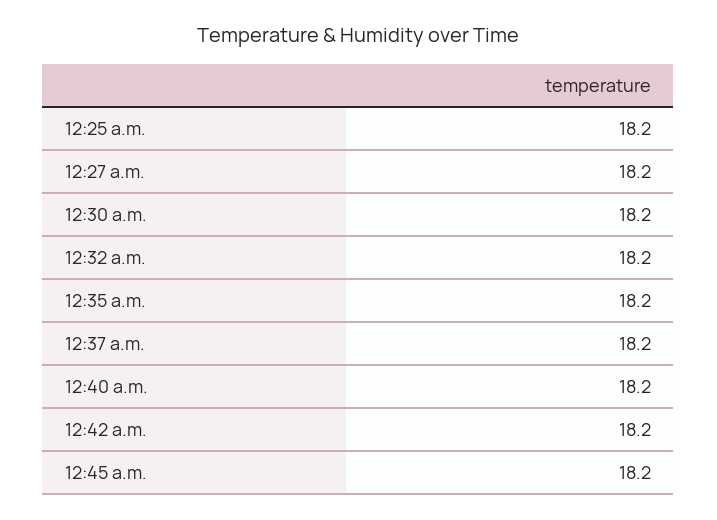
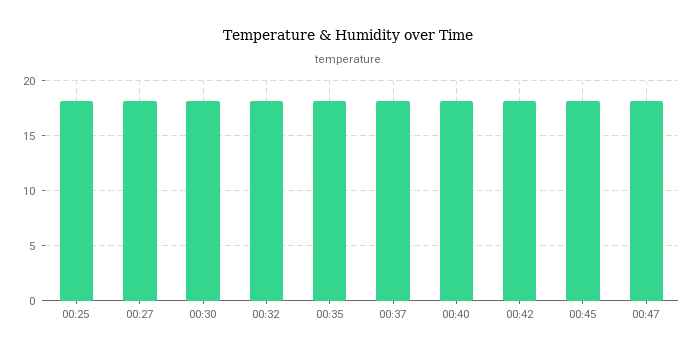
00:47: none -> 18

